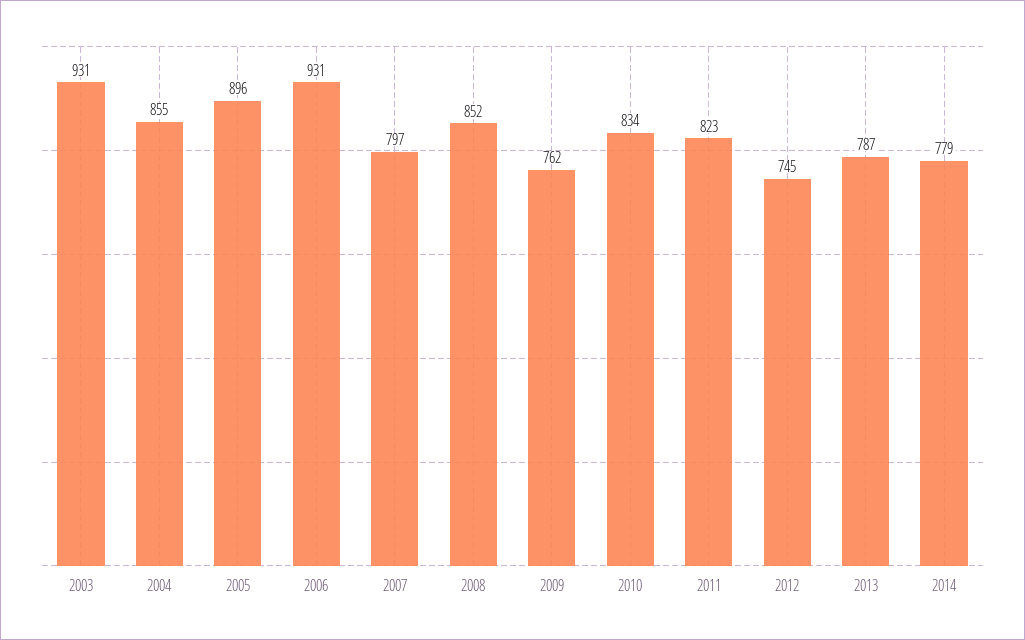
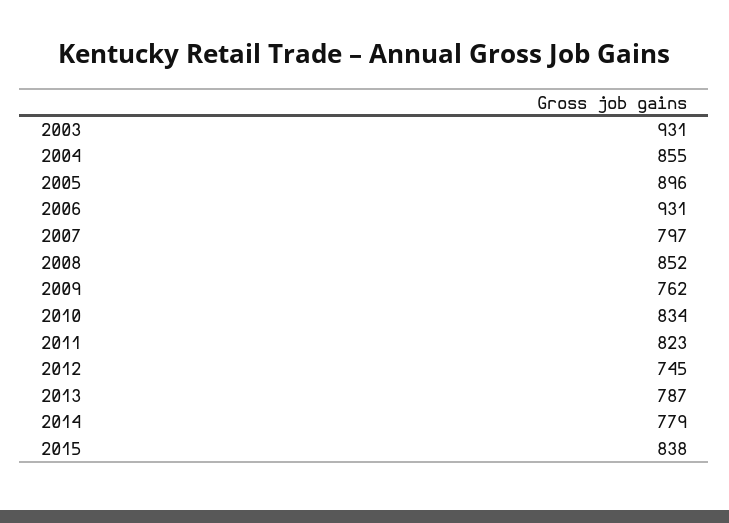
2015: none -> 838

